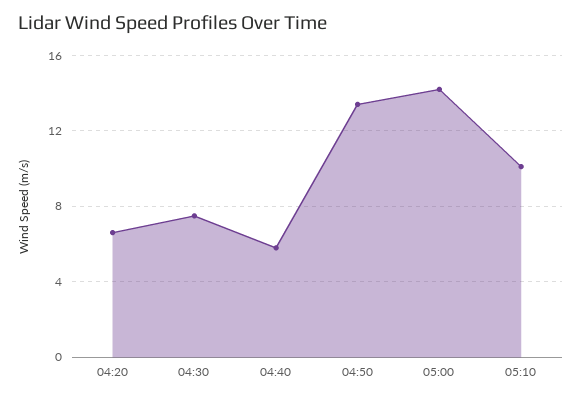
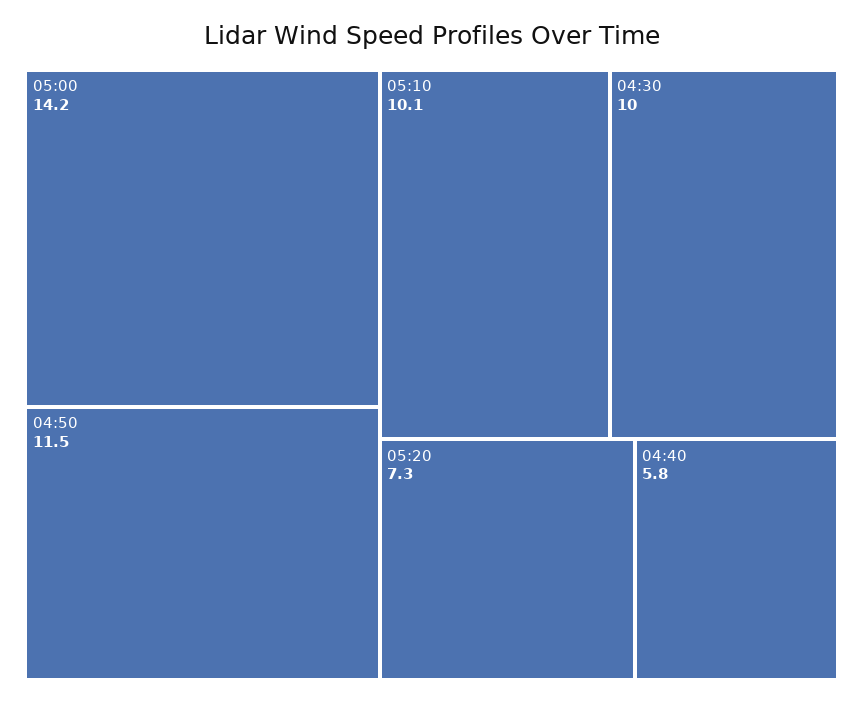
04:20: 6.5 -> none
04:30: 7.5 -> 10
04:50: 13.5 -> 11.5
05:20: none -> 7.3

